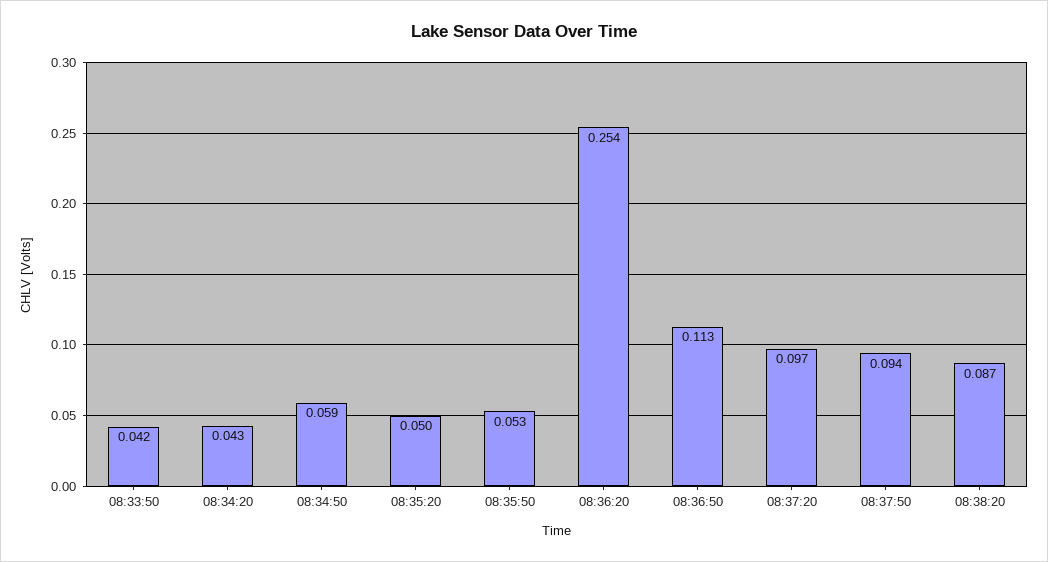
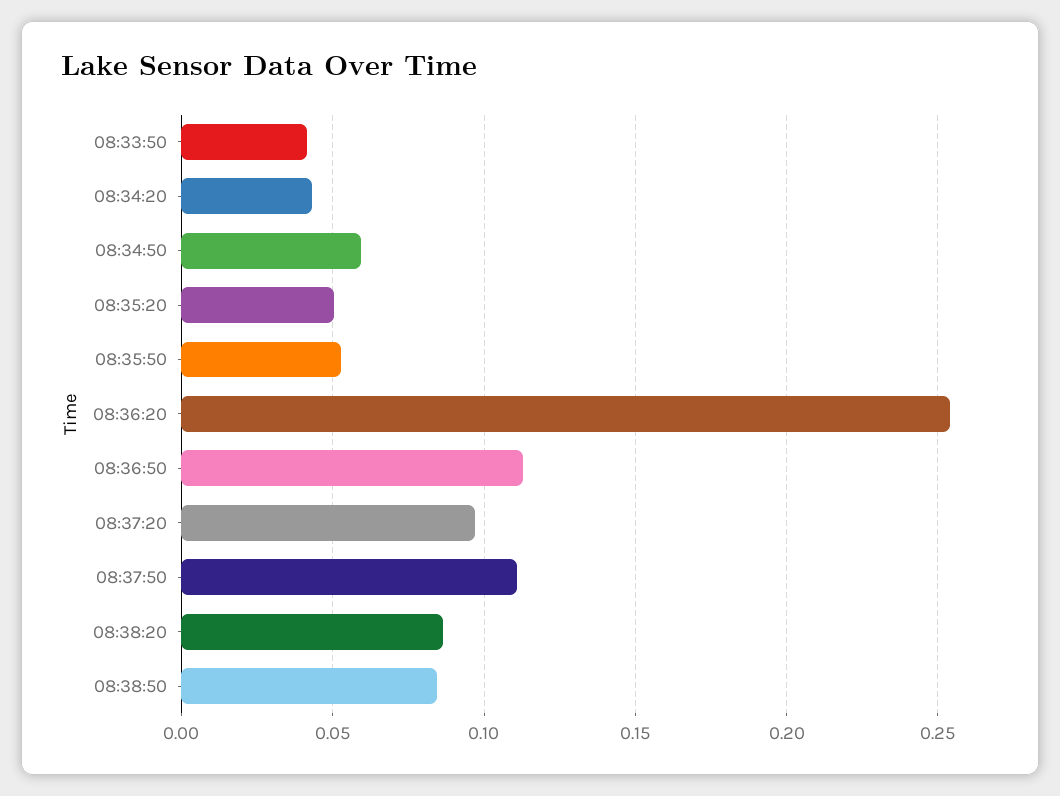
08:37:50: 0.094 -> 0.11
08:38:50: none -> 0.085

